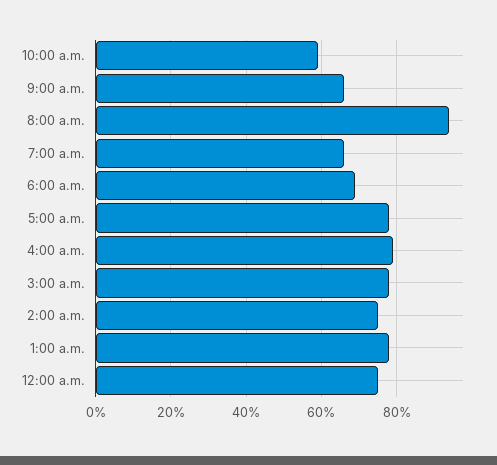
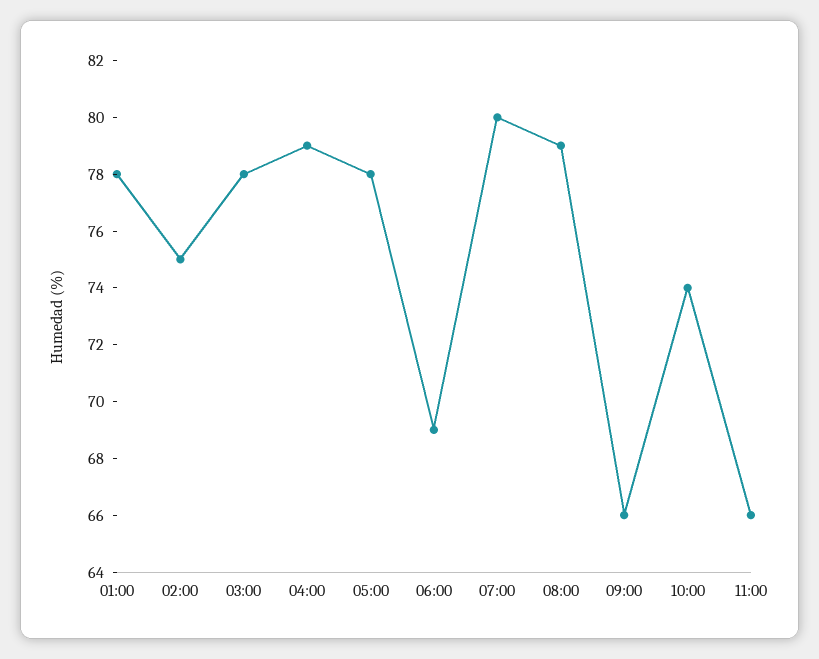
10:00 a.m.: 60 -> 74
8:00 a.m.: 95 -> 79
7:00 a.m.: 65 -> 80
12:00 a.m.: 75 -> none
11:00: none -> 66

